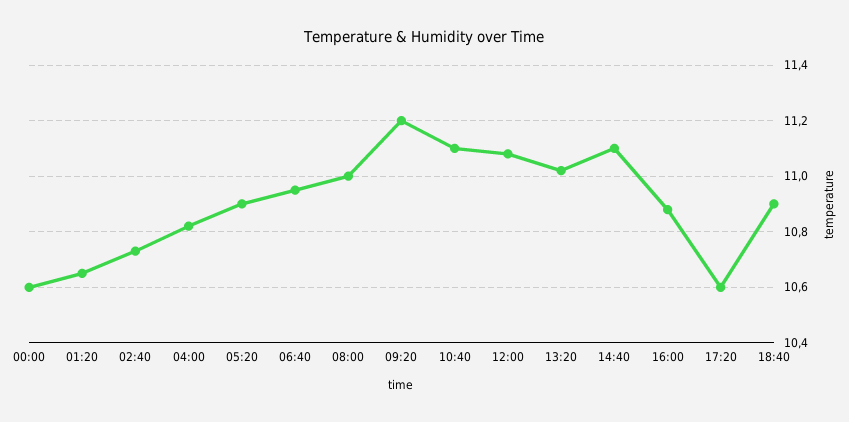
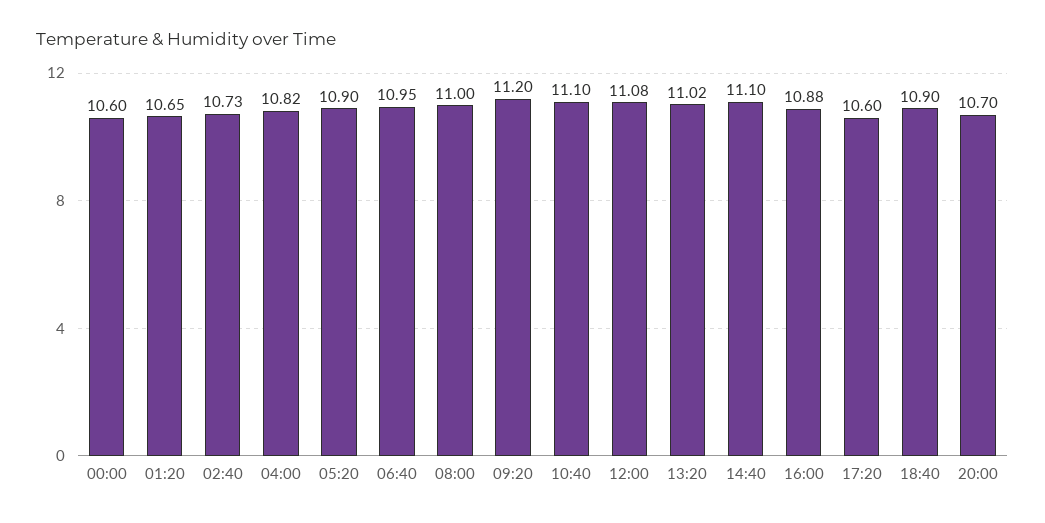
20:00: none -> 10.7

